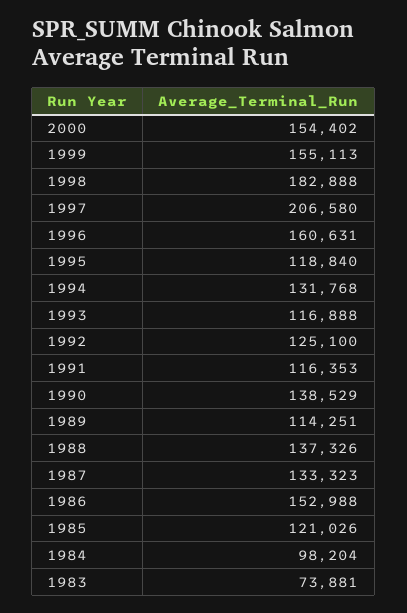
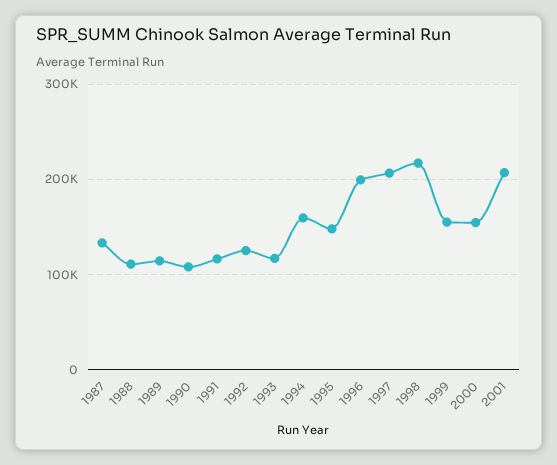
1998: 182888 -> 220000
1996: 160631 -> 200000
1995: 118840 -> 150000
1994: 131768 -> 160000
1990: 138529 -> 110000
1988: 137326 -> 110000
1986: 152988 -> none
1985: 121026 -> none
1984: 98204 -> none
1983: 73881 -> none
2001: none -> 210000

